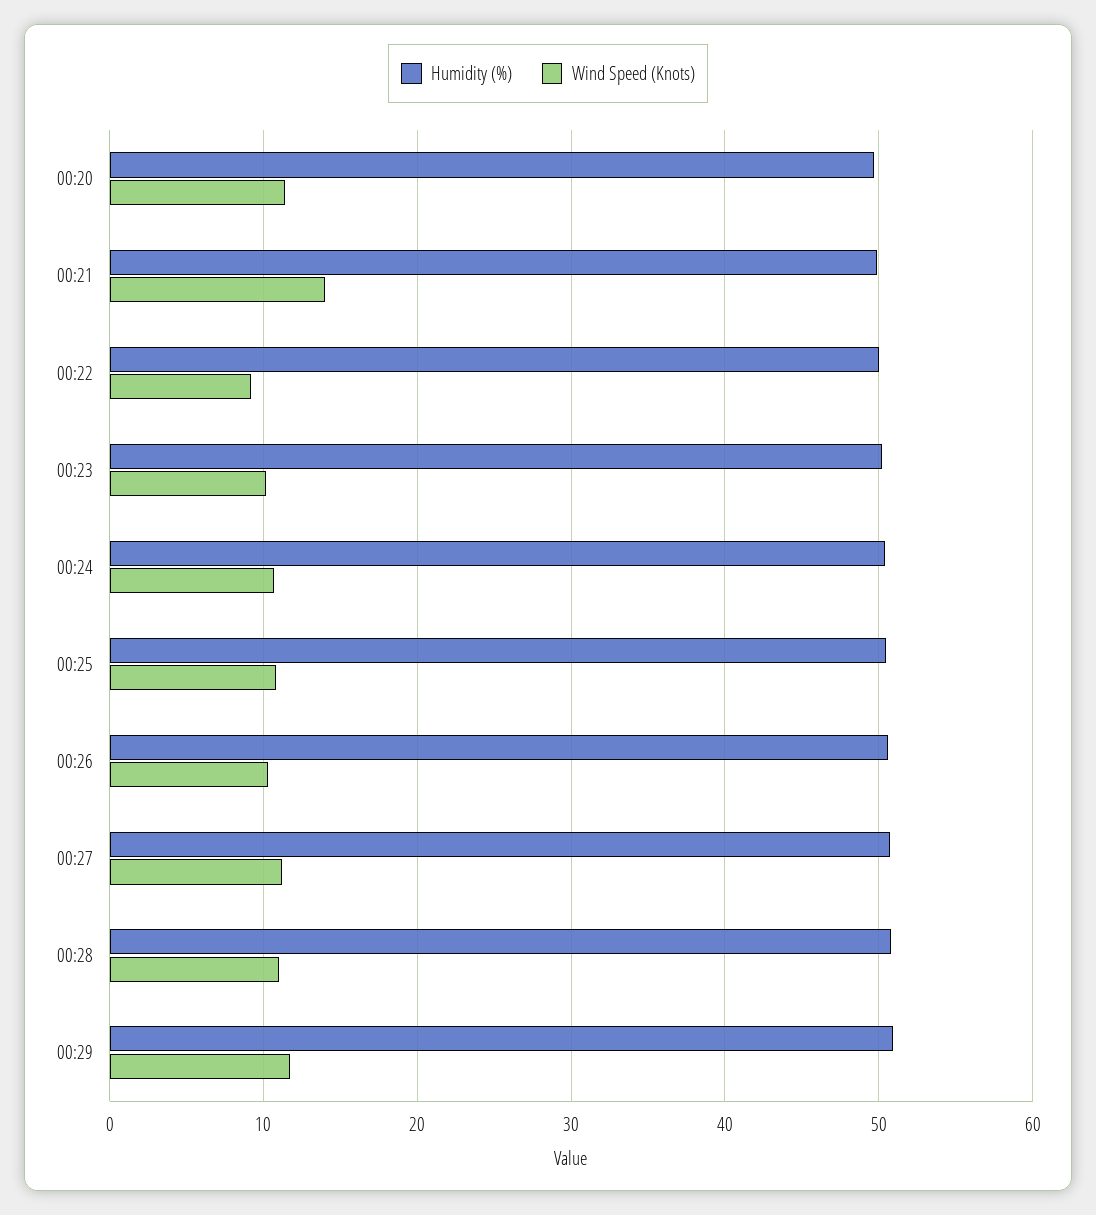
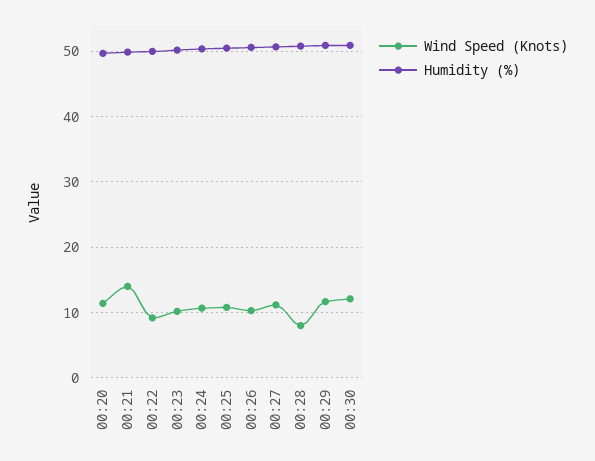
Wind Speed (Knots), 00:28: 11 -> 8
Wind Speed (Knots), 00:30: none -> 12
Humidity (%), 00:30: none -> 51

